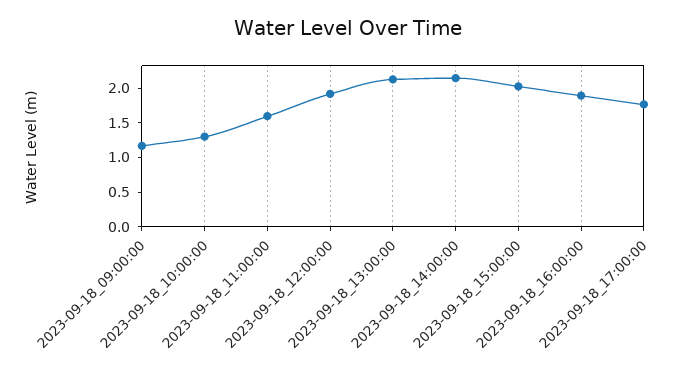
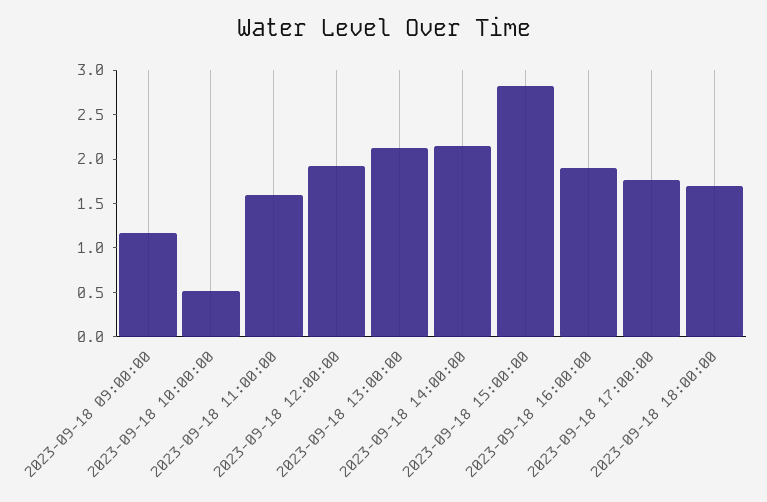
2023-09-18_10:00:00: 1.25 -> 0.5
2023-09-18_15:00:00: 2 -> 2.8
2023-09-18 18:00:00: none -> 1.7

